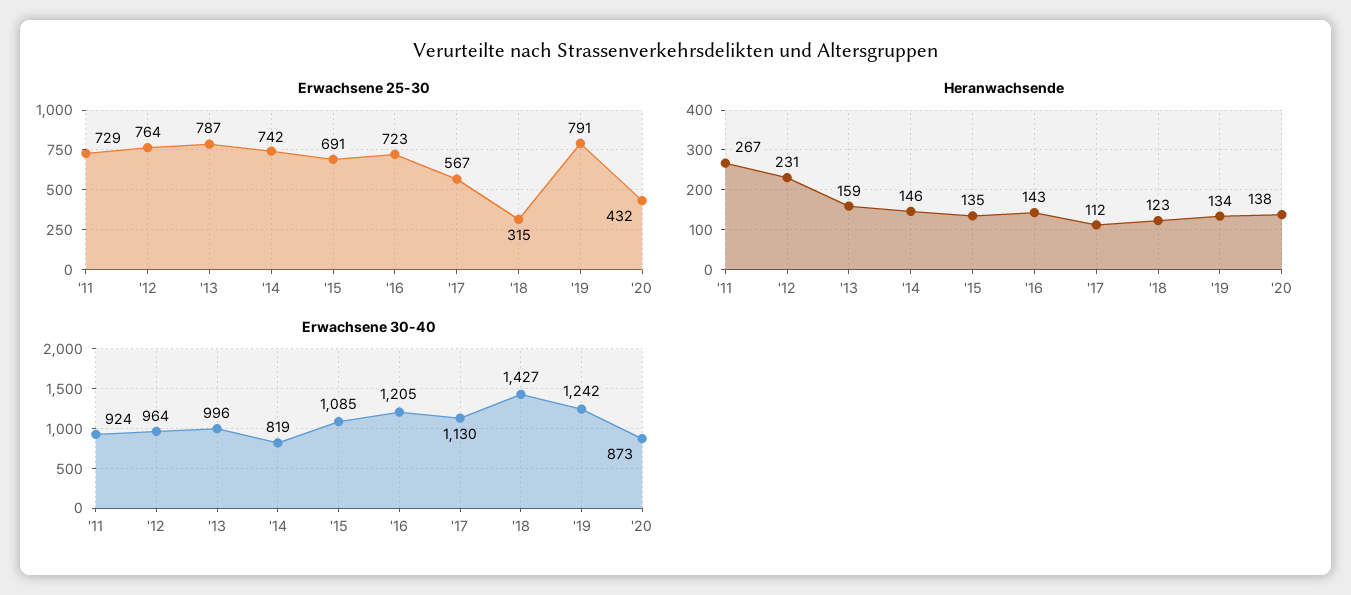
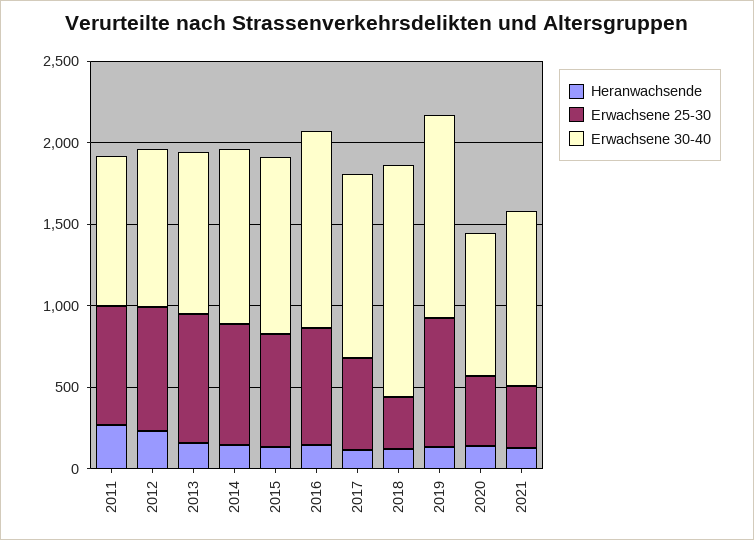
Erwachsene 30-40, '14: 819 -> 1100
Heranwachsende, 2021: none -> 100
Erwachsene 25-30, 2021: none -> 400
Erwachsene 30-40, 2021: none -> 1100

